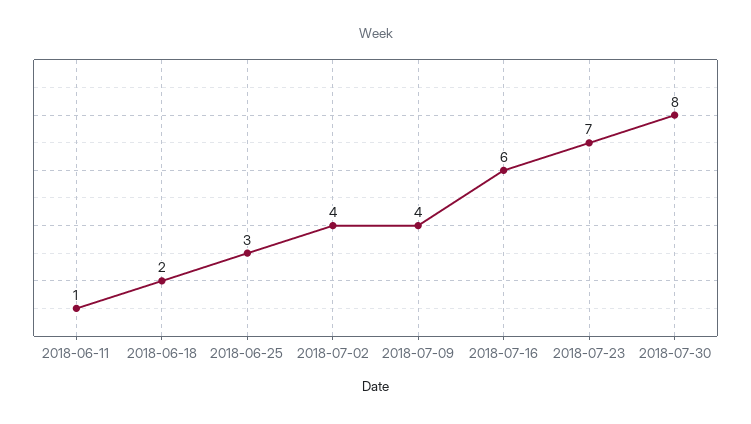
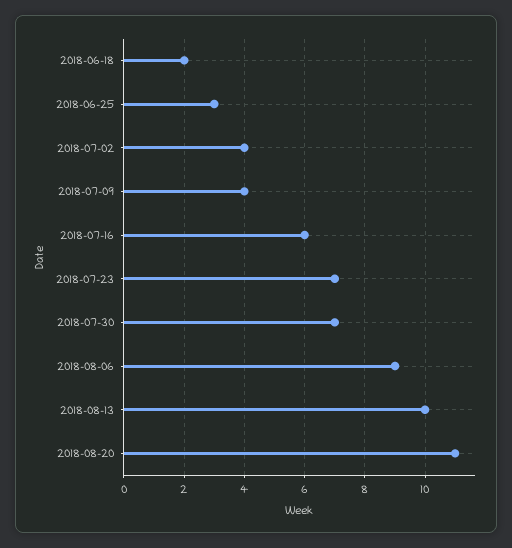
2018-06-11: 1 -> none
2018-07-30: 8 -> 7
2018-08-06: none -> 9
2018-08-13: none -> 10
2018-08-20: none -> 11

